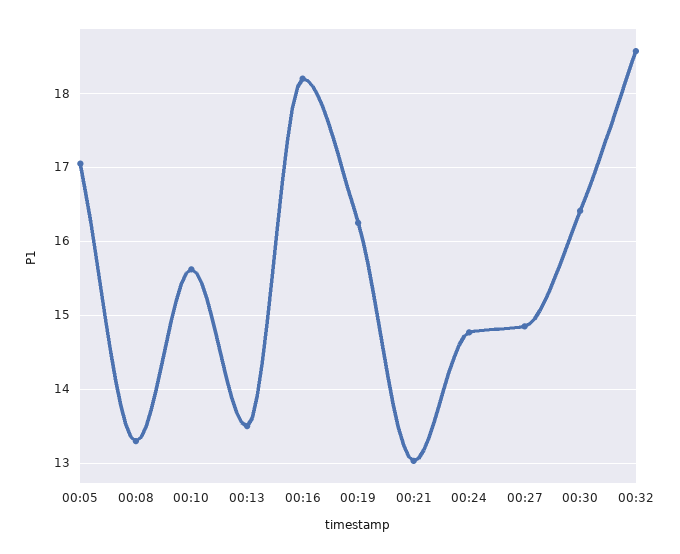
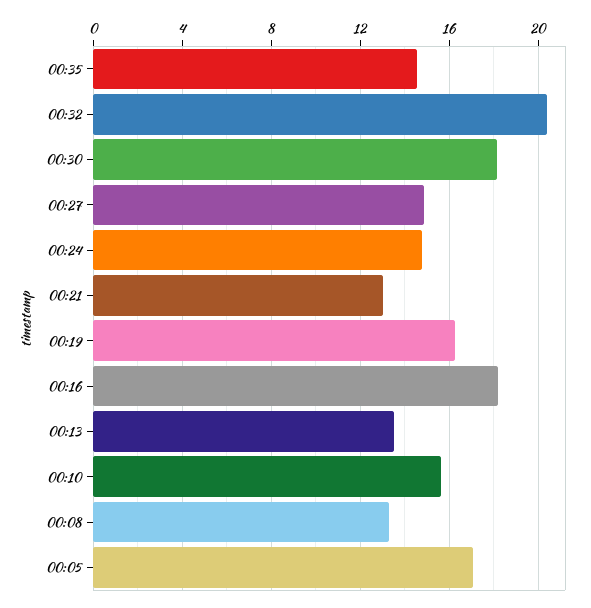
00:30: 16.4 -> 18
00:32: 18.6 -> 20.5
00:35: none -> 14.5

